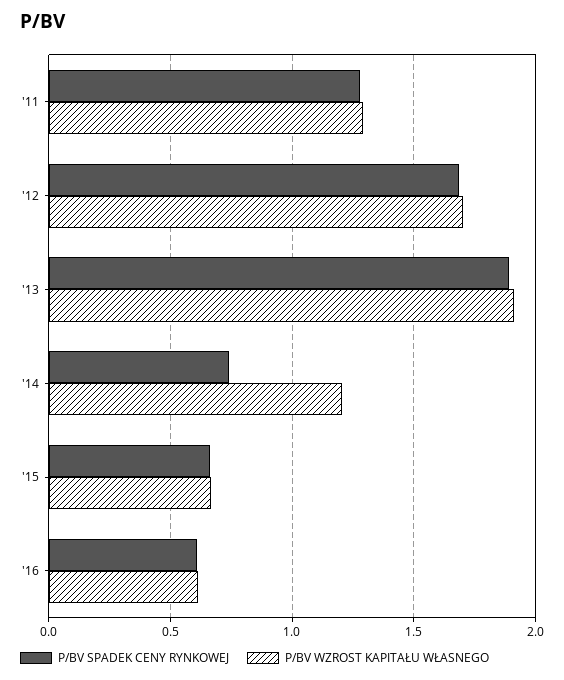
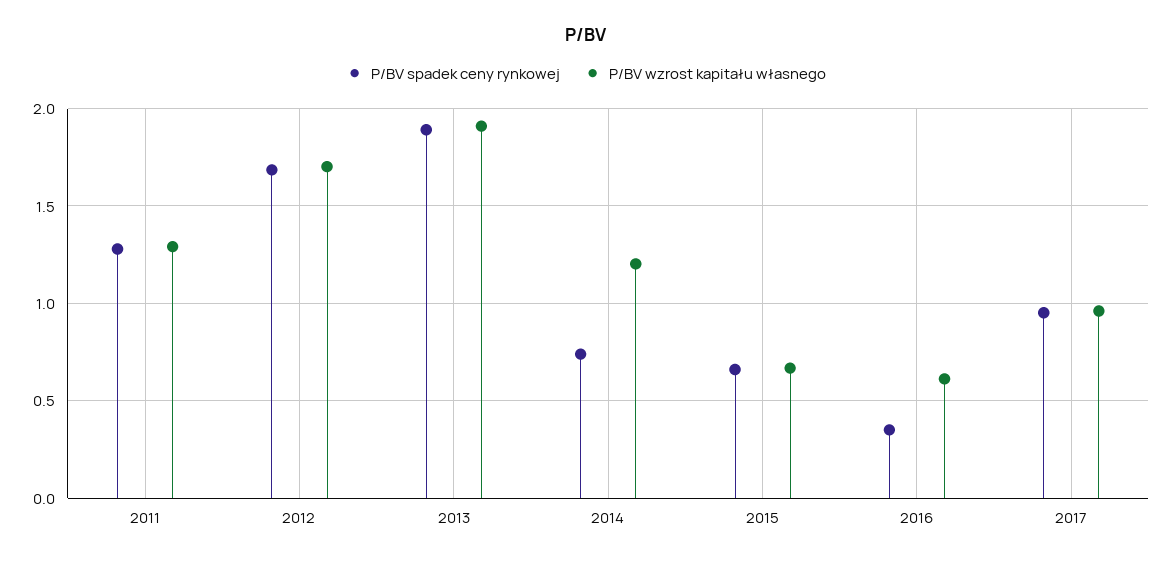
P/BV SPADEK CENY RYNKOWEJ, '16: 0.6 -> 0.35
P/BV SPADEK CENY RYNKOWEJ, 2017: none -> 0.95
P/BV WZROST KAPITAŁU WŁASNEGO, 2017: none -> 0.95

